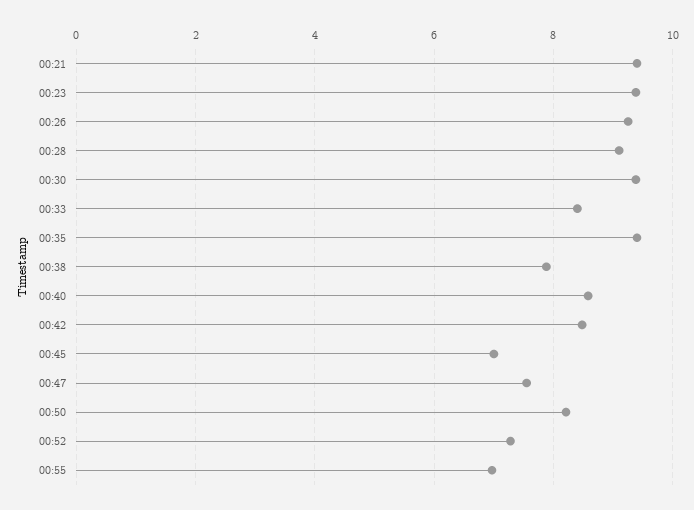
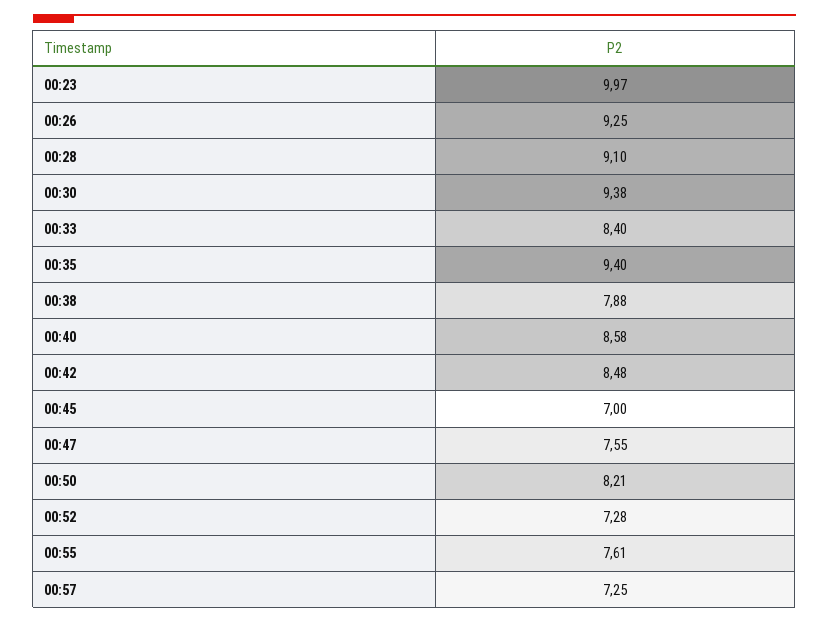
00:21: 9.4 -> none
00:23: 9.4 -> 9.97
00:55: 7 -> 7.61
00:57: none -> 7.25

